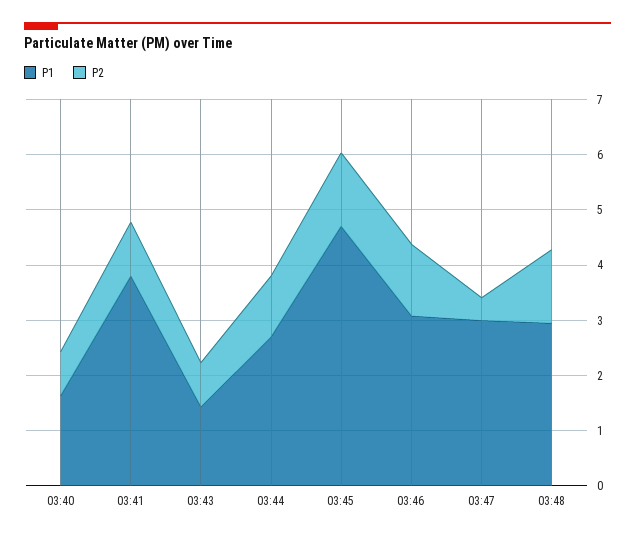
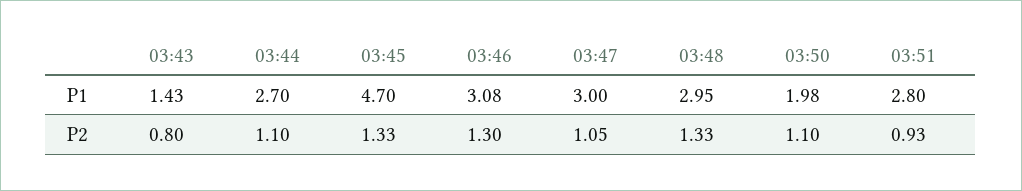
P1, 03:40: 1.6 -> none
P2, 03:40: 0.8 -> none
P1, 03:41: 3.8 -> none
P2, 03:41: 1 -> none
P2, 03:47: 0.4 -> 1.05
P1, 03:50: none -> 1.98
P1, 03:51: none -> 2.8
P2, 03:50: none -> 1.1
P2, 03:51: none -> 0.93

